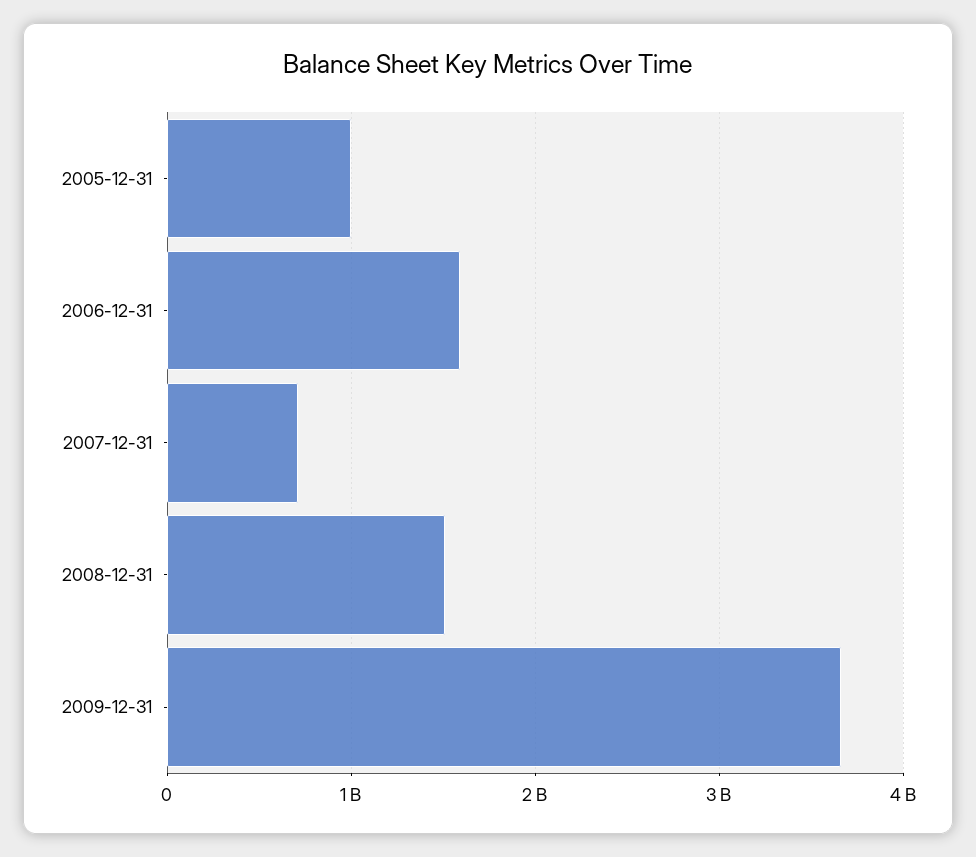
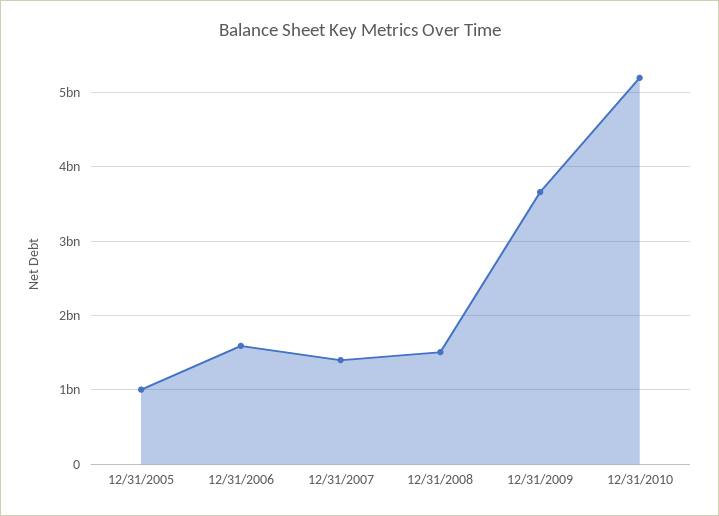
2007-12-31: 700000000 -> 1400000000
12/31/2010: none -> 5200000000

